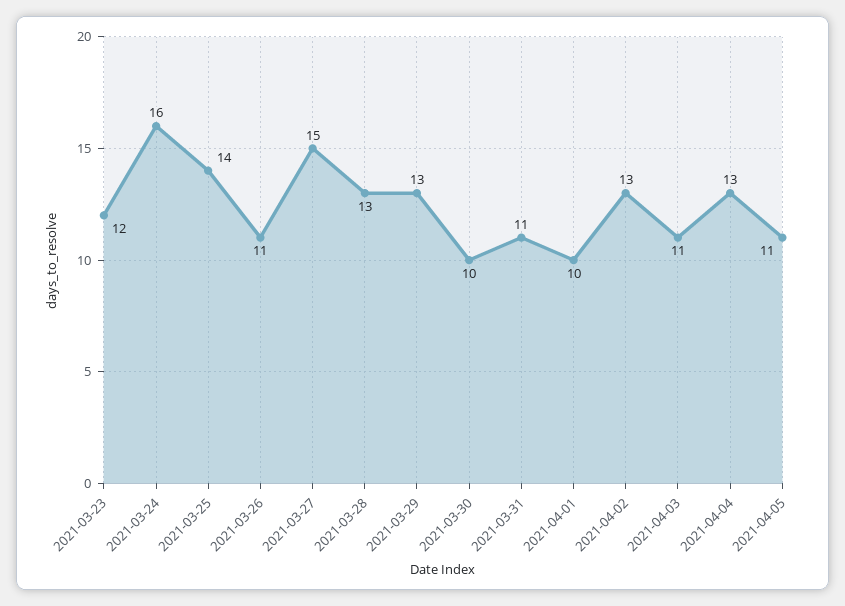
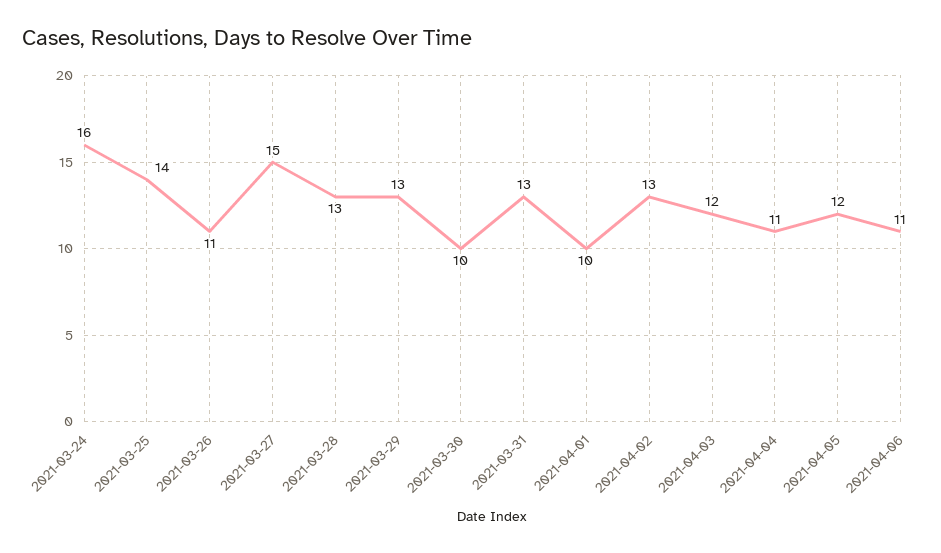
2021-03-23: 12 -> none
2021-03-31: 11 -> 13
2021-04-03: 11 -> 12
2021-04-04: 13 -> 11
2021-04-05: 11 -> 12
2021-04-06: none -> 11

